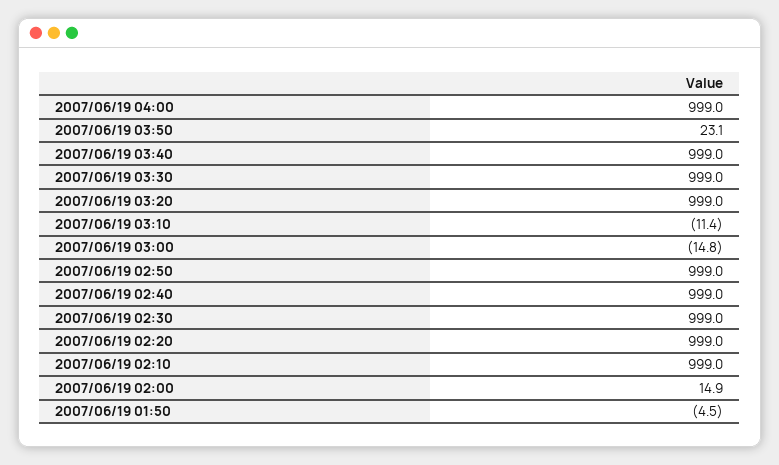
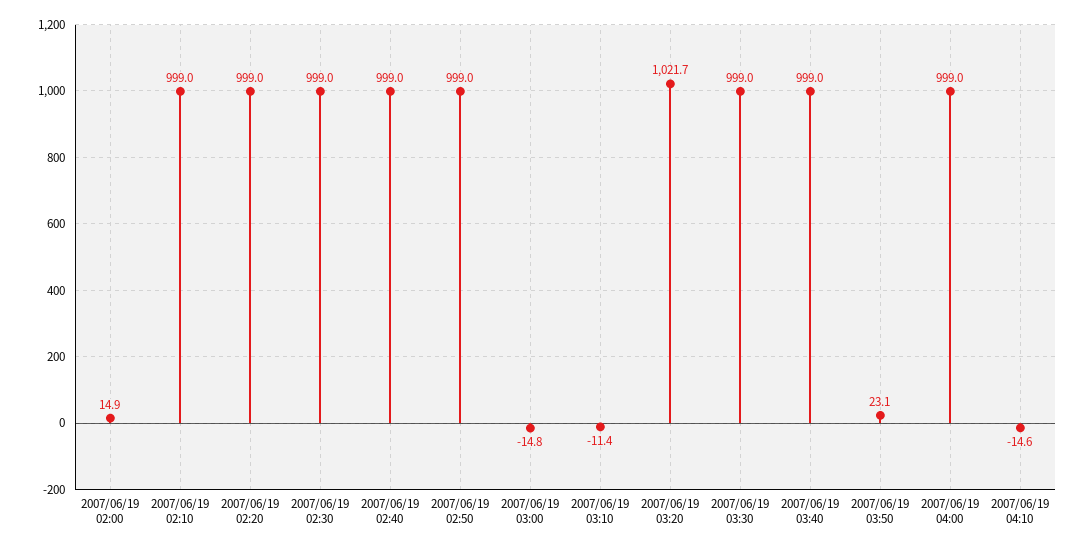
2007/06/19 03:20: 999 -> 1021.7
2007/06/19 01:50: -4.5 -> none
2007/06/19 04:10: none -> -14.6

